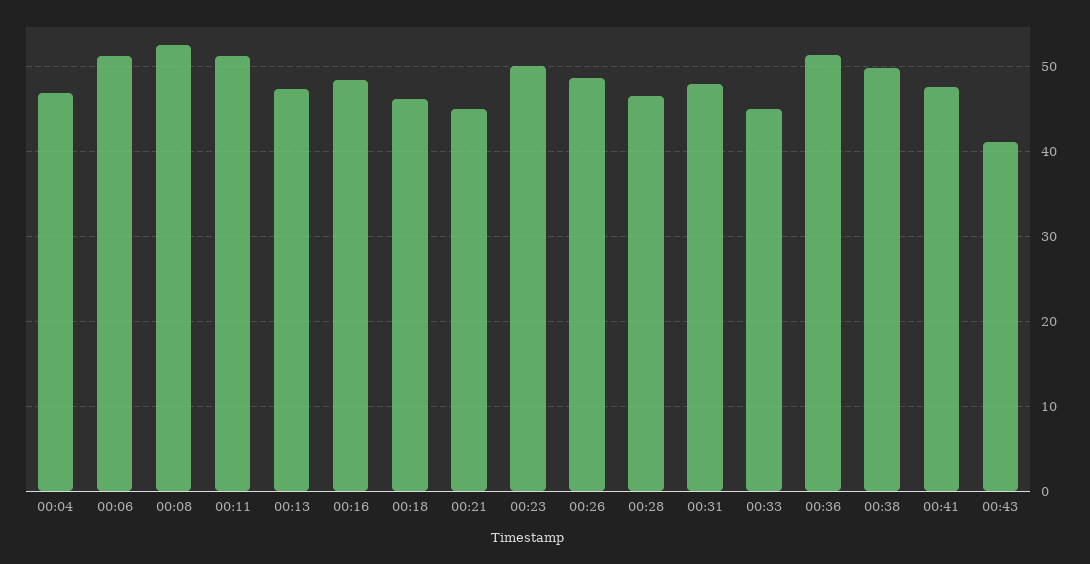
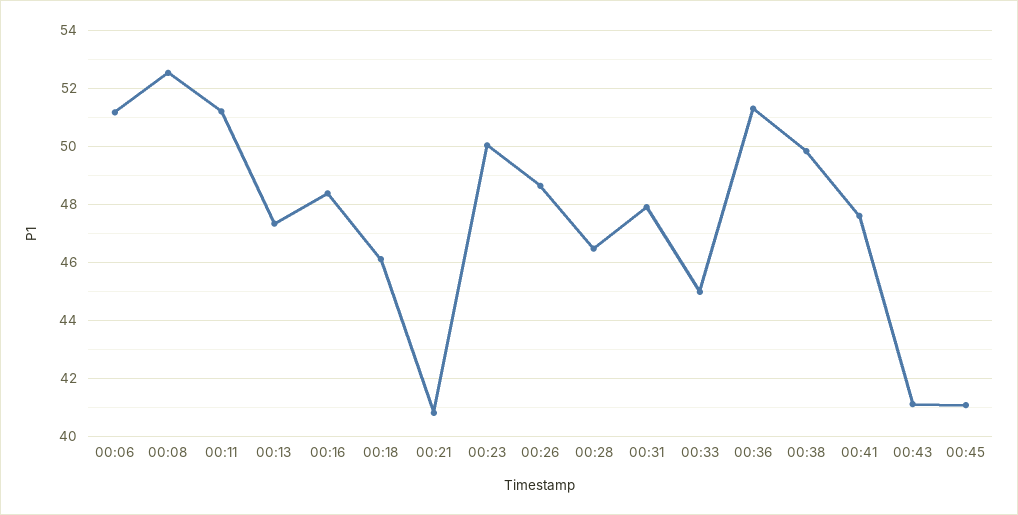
00:04: 47 -> none
00:21: 45 -> 40.75
00:45: none -> 41

